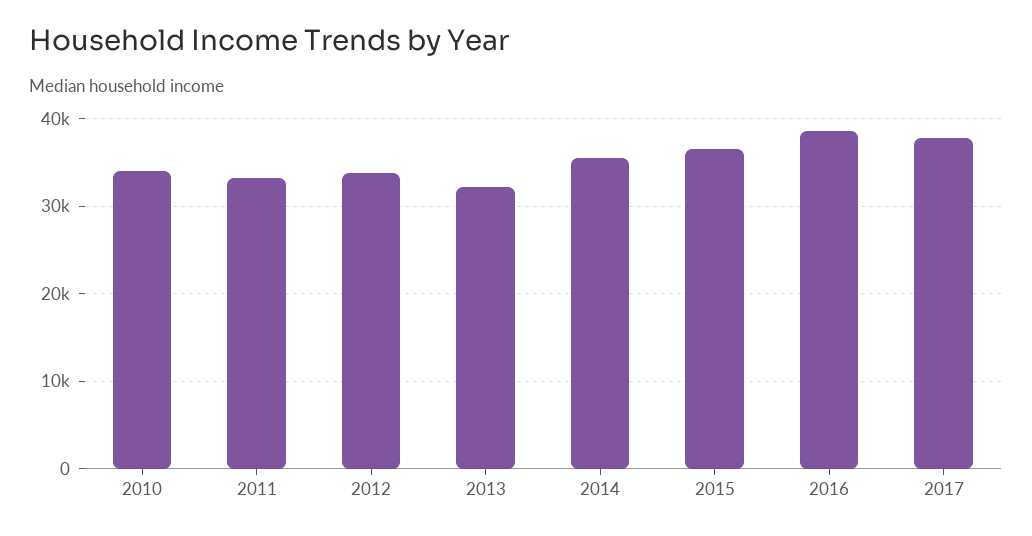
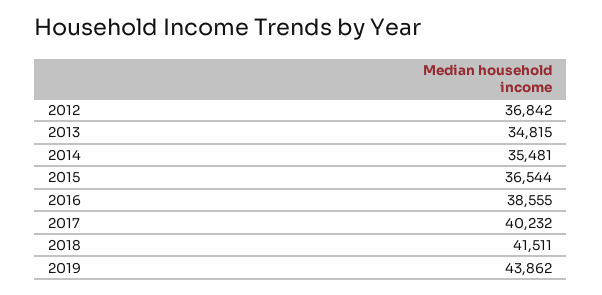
2010: 34000 -> none
2011: 33000 -> none
2012: 34000 -> 36842
2013: 32000 -> 34815
2017: 38000 -> 40232
2018: none -> 41511
2019: none -> 43862

